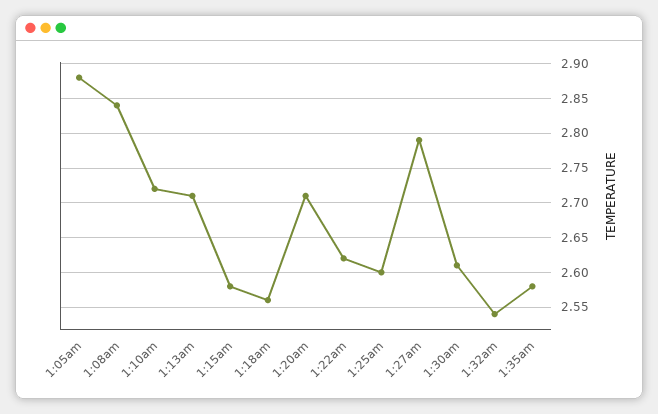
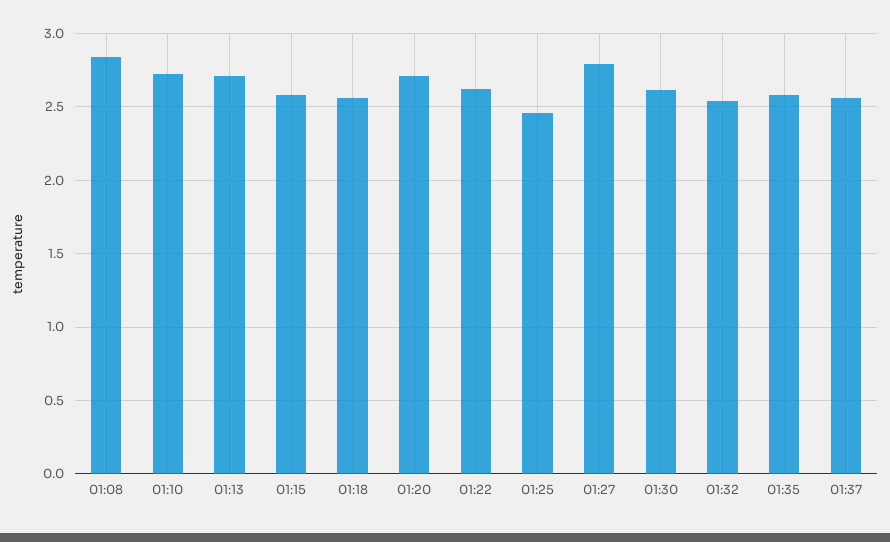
1:05am: 2.88 -> none
1:25am: 2.6 -> 2.45
01:37: none -> 2.55

